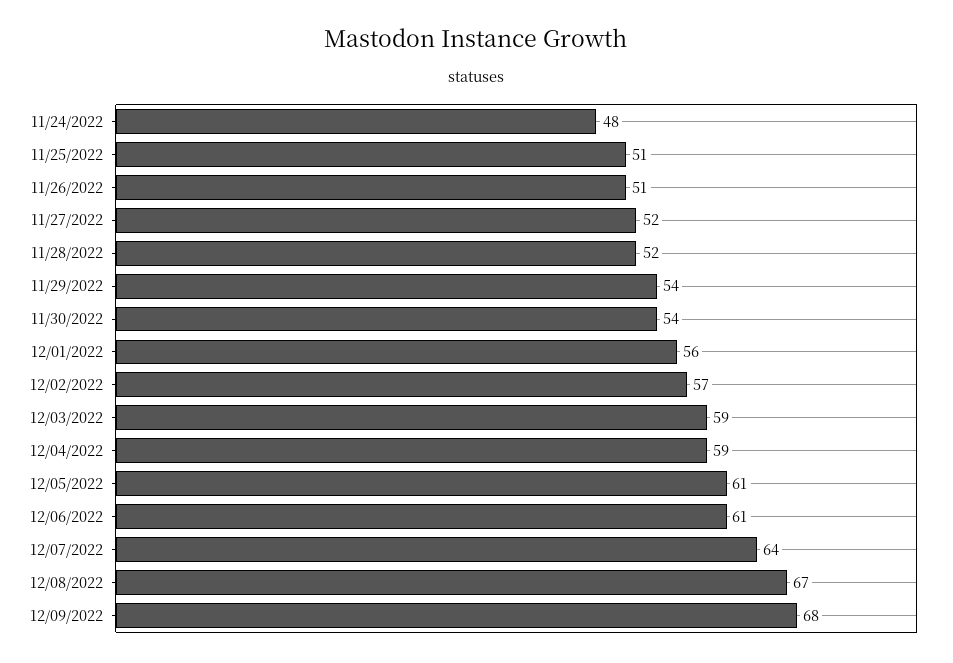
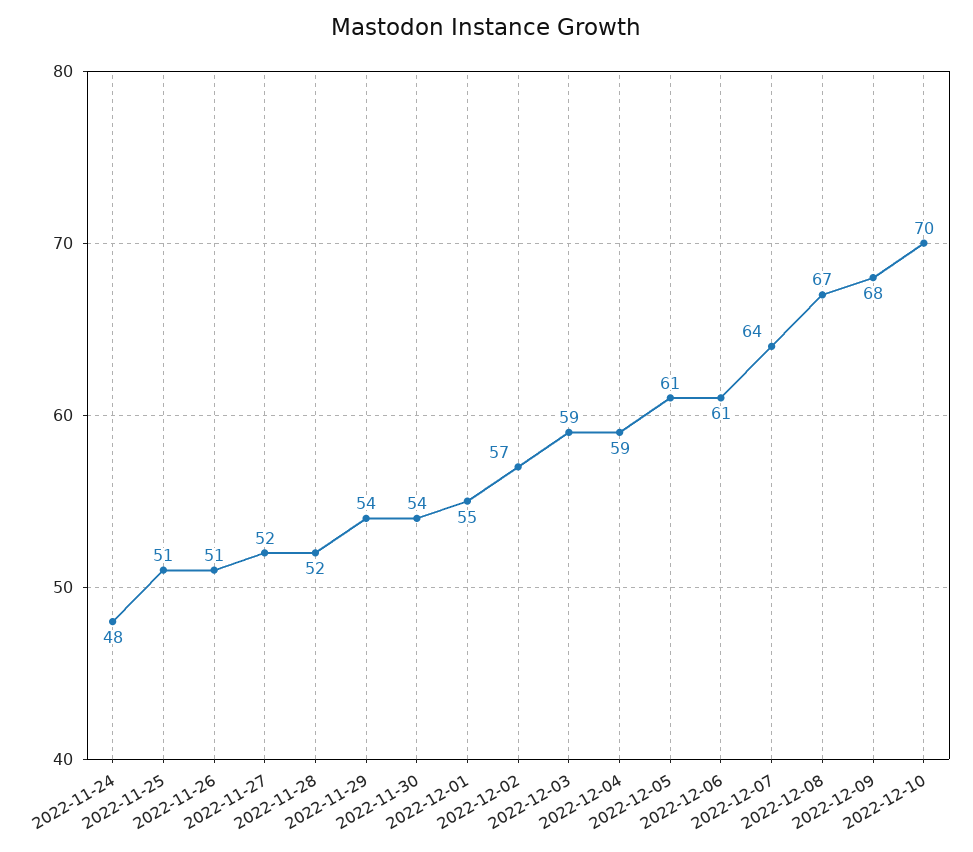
12/01/2022: 56 -> 55
2022-12-10: none -> 70

